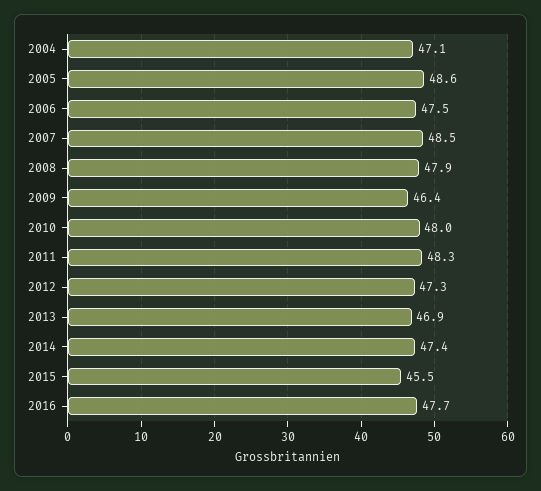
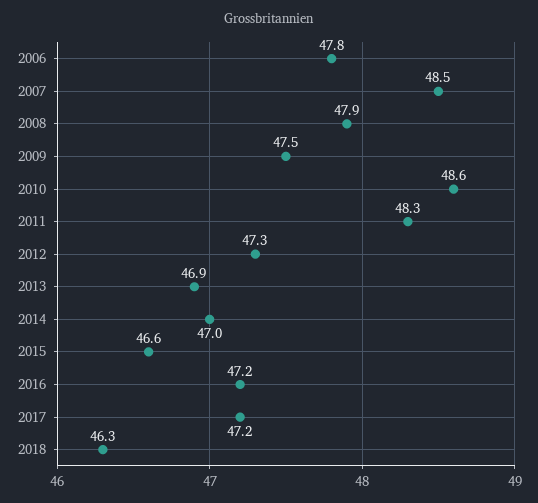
2004: 47.1 -> none
2005: 48.6 -> none
2006: 47.5 -> 47.8
2009: 46.4 -> 47.5
2010: 48 -> 48.6
2014: 47.4 -> 47
2015: 45.5 -> 46.6
2016: 47.7 -> 47.2
2017: none -> 47.2
2018: none -> 46.3

